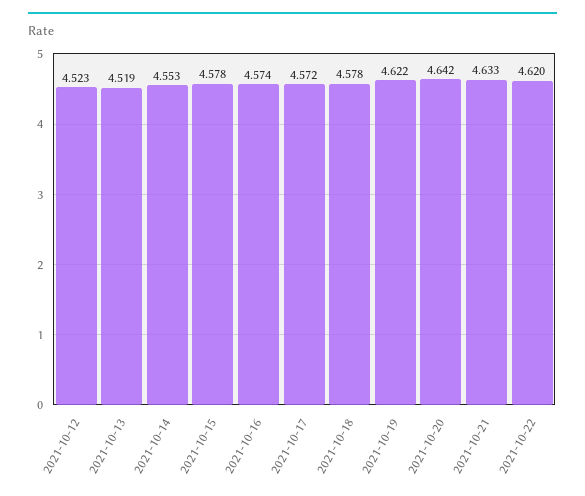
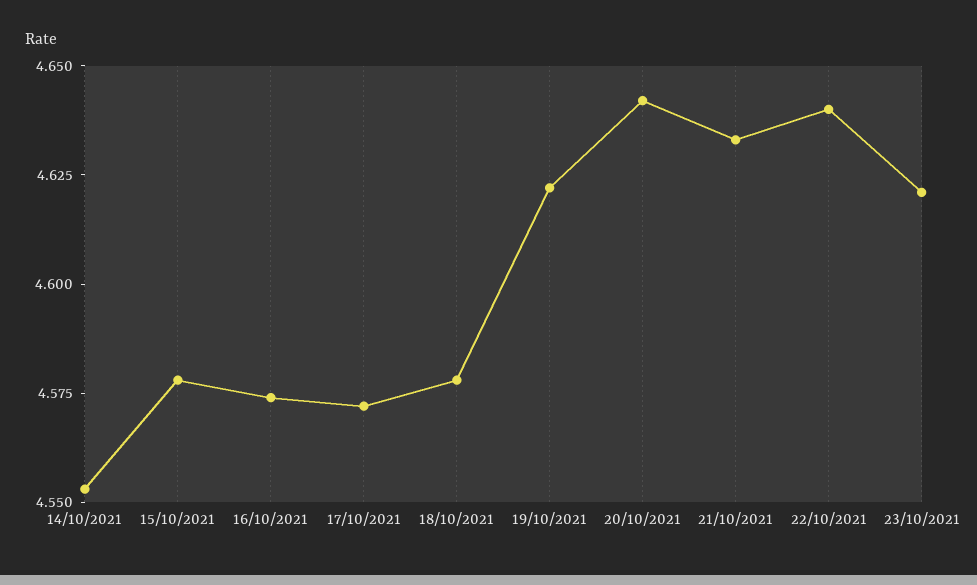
2021-10-12: 4.523 -> none
2021-10-13: 4.519 -> none
2021-10-22: 4.62 -> 4.64
23/10/2021: none -> 4.62

